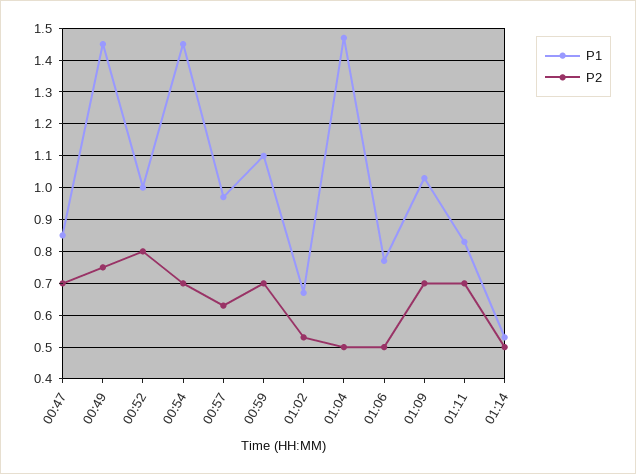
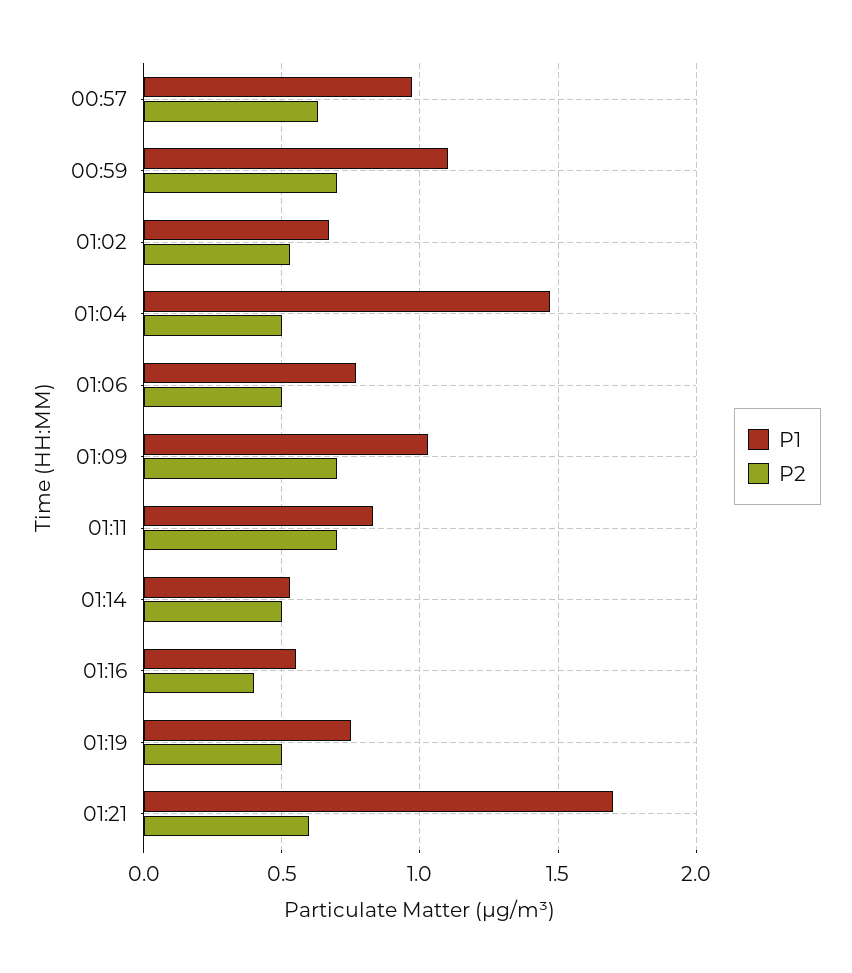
P1, 00:47: 0.85 -> none
P2, 00:47: 0.7 -> none
P1, 00:49: 1.45 -> none
P2, 00:49: 0.75 -> none
P1, 00:52: 1 -> none
P2, 00:52: 0.8 -> none
P1, 00:54: 1.45 -> none
P2, 00:54: 0.7 -> none
P1, 01:16: none -> 0.55
P2, 01:16: none -> 0.4
P1, 01:19: none -> 0.75
P2, 01:19: none -> 0.5
P1, 01:21: none -> 1.7
P2, 01:21: none -> 0.6

